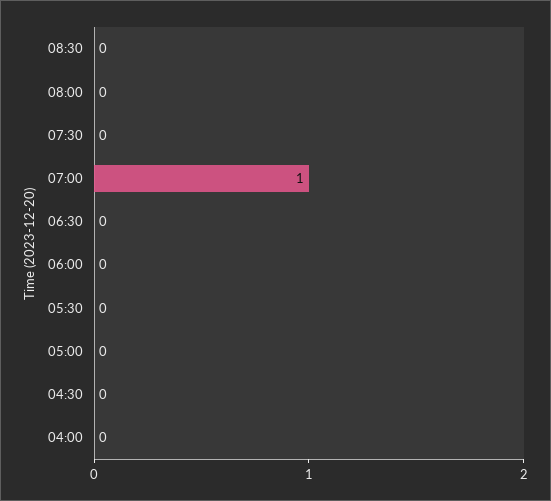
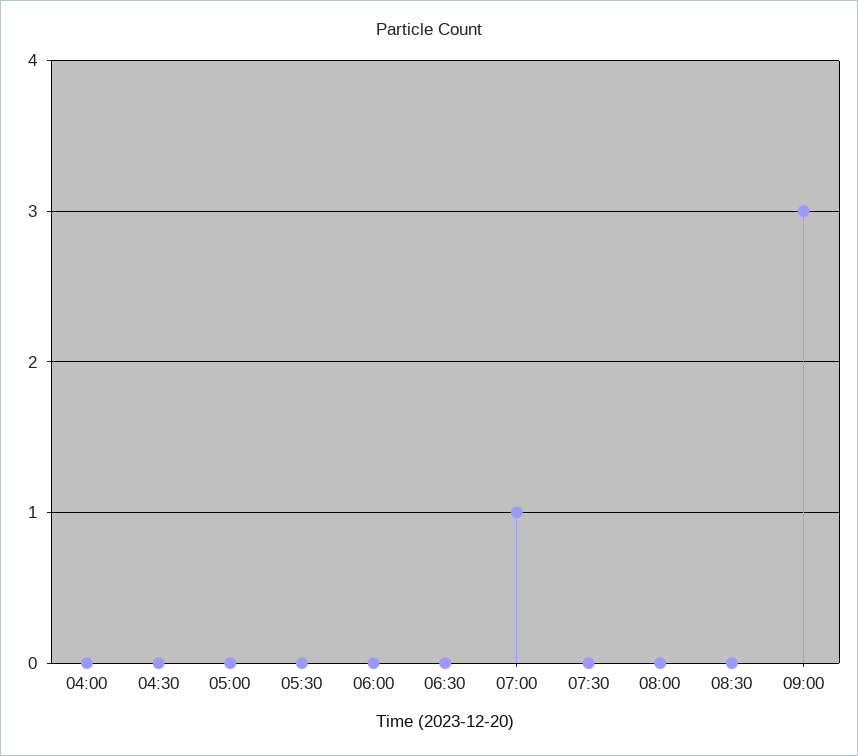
09:00: none -> 3

